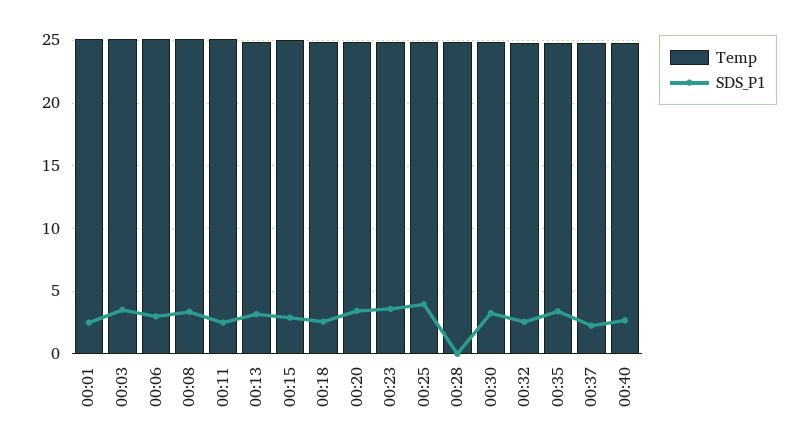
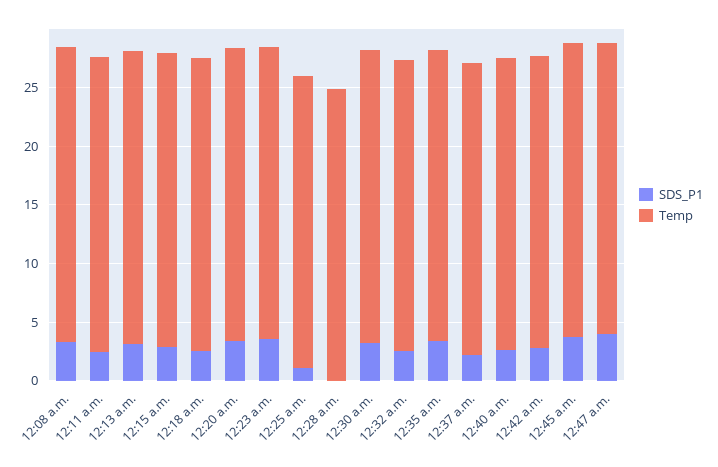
Temp, 00:01: 25 -> none
SDS_P1, 00:01: 2.5 -> none
Temp, 00:03: 25 -> none
SDS_P1, 00:03: 3.5 -> none
Temp, 00:06: 25 -> none
SDS_P1, 00:06: 3 -> none
SDS_P1, 00:25: 4 -> 1
SDS_P1, 12:42 a.m.: none -> 3
Temp, 12:42 a.m.: none -> 25
SDS_P1, 12:45 a.m.: none -> 4
Temp, 12:45 a.m.: none -> 25
SDS_P1, 12:47 a.m.: none -> 4
Temp, 12:47 a.m.: none -> 25

